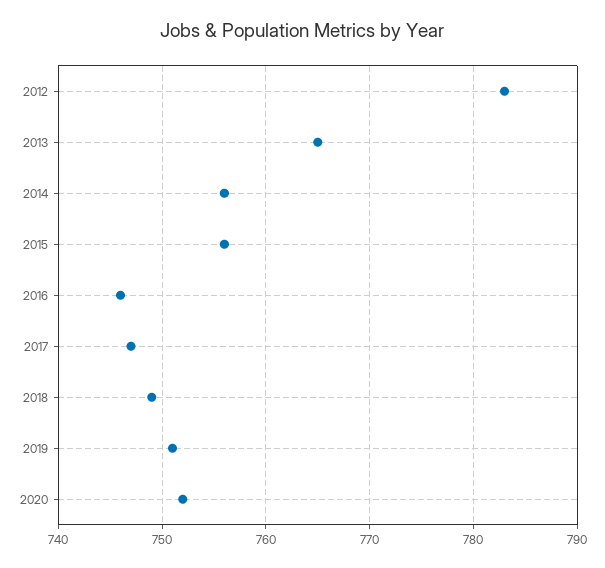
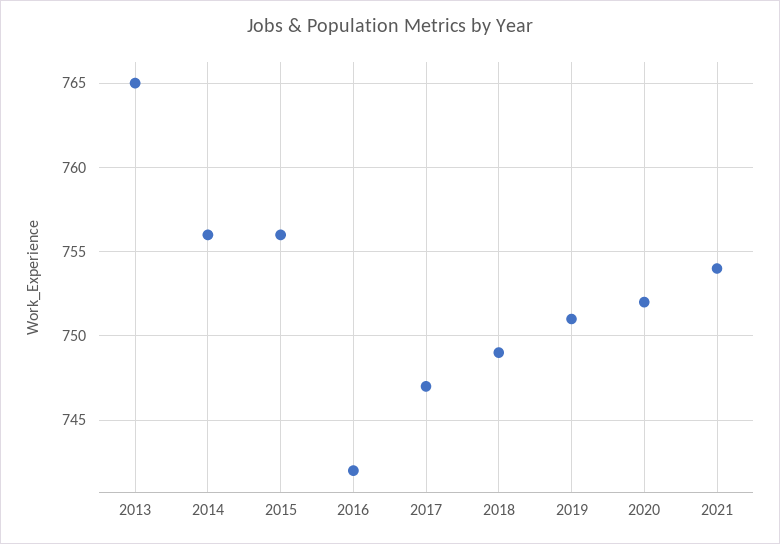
2012: 783 -> none
2016: 746 -> 742
2021: none -> 754

